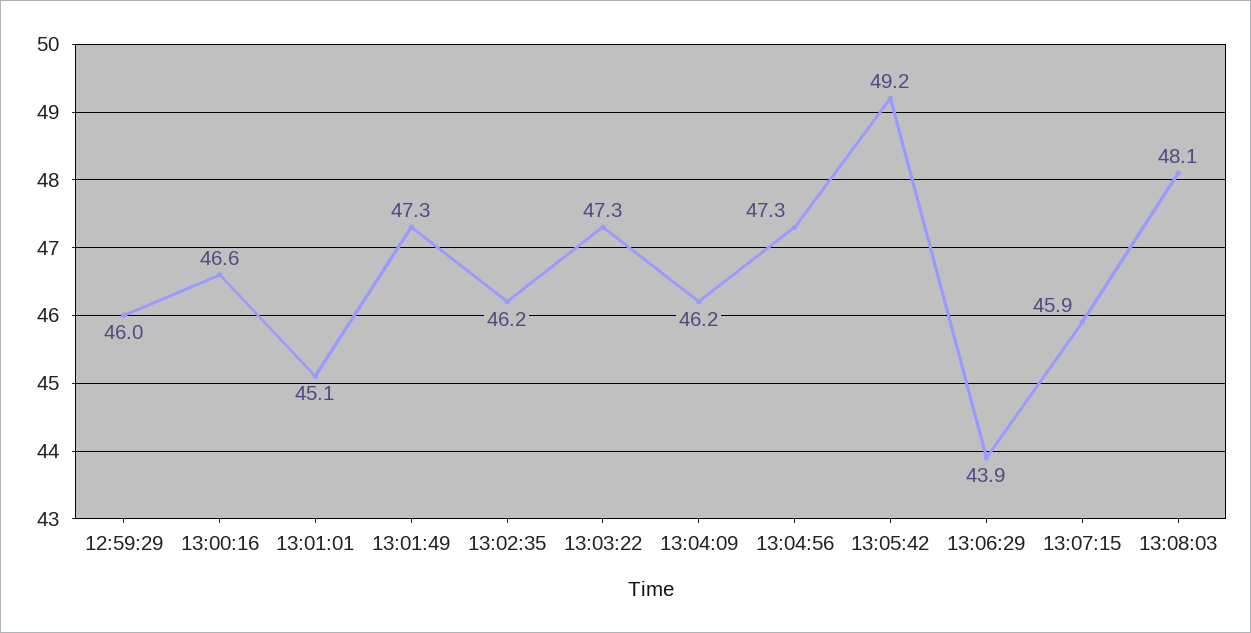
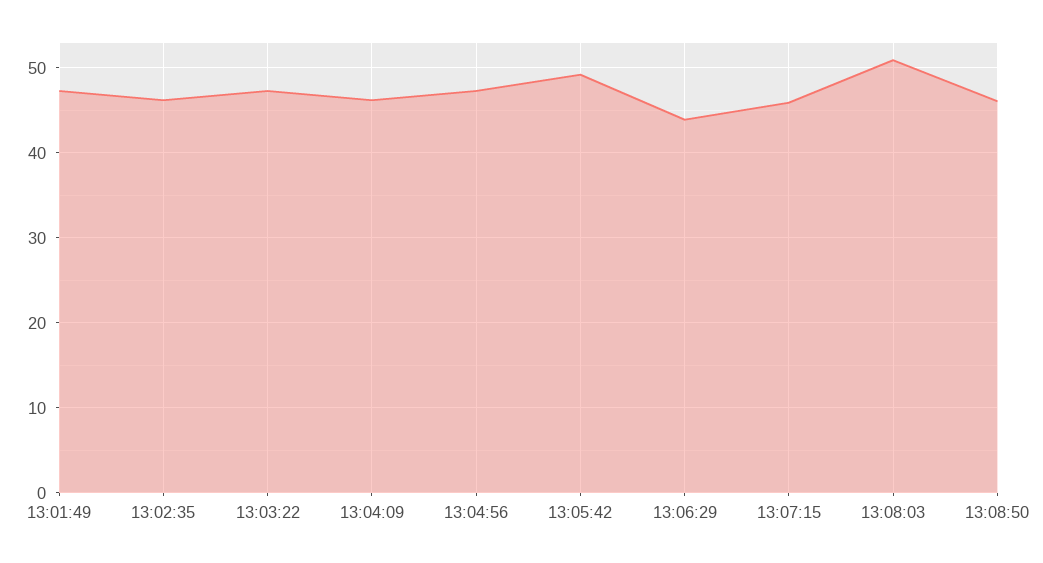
12:59:29: 46 -> none
13:00:16: 46.6 -> none
13:01:01: 45.1 -> none
13:08:03: 48.1 -> 51
13:08:50: none -> 46

